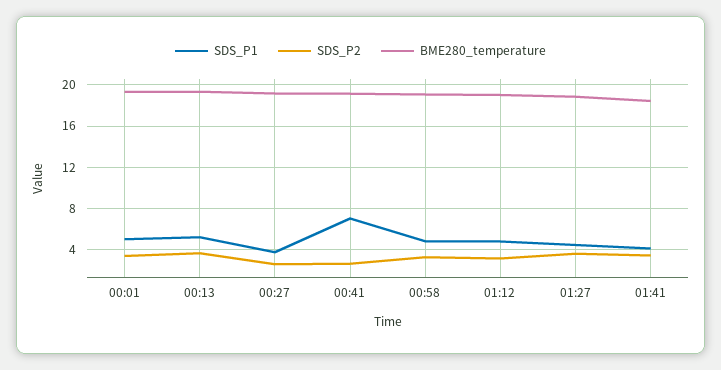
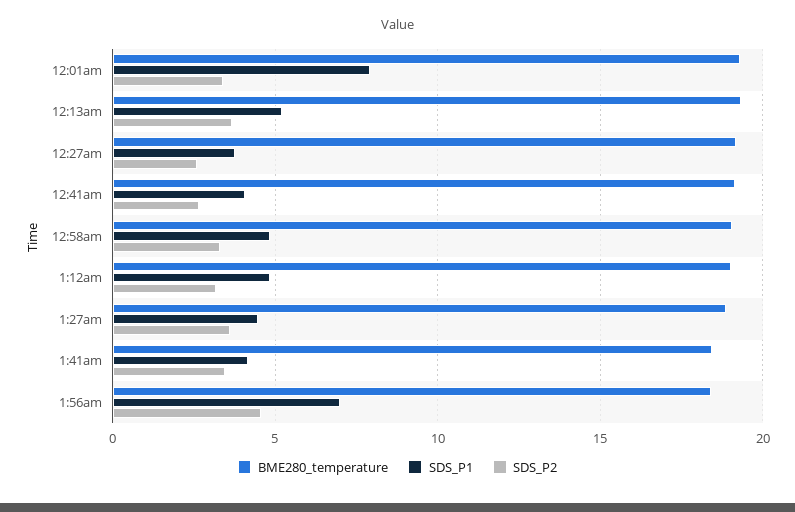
SDS_P1, 00:01: 5 -> 8
SDS_P1, 00:41: 7 -> 4
BME280_temperature, 1:56am: none -> 18.5
SDS_P1, 1:56am: none -> 7
SDS_P2, 1:56am: none -> 4.5

